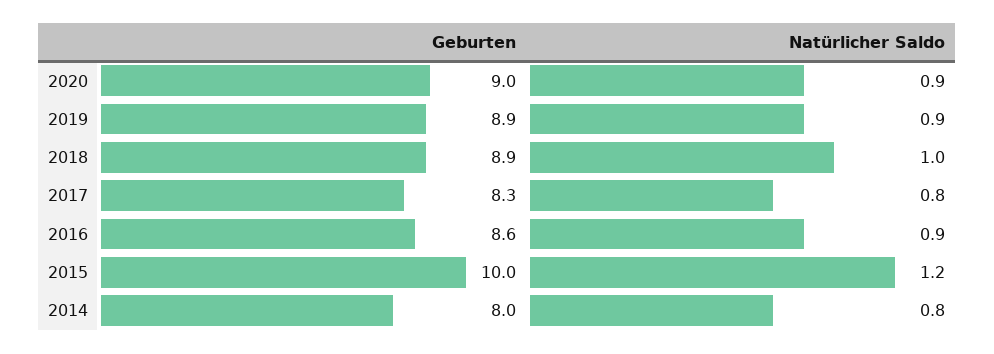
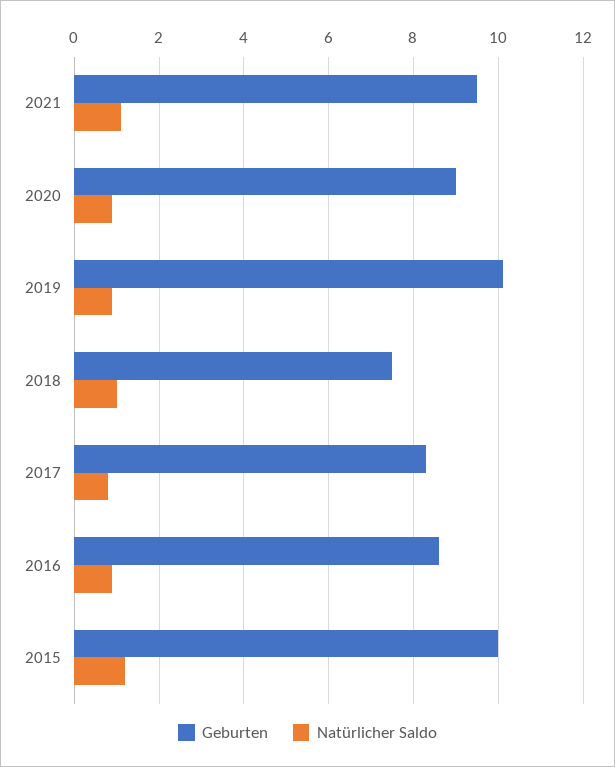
Geburten, 2019: 8.9 -> 10
Geburten, 2018: 8.9 -> 7.5
Geburten, 2014: 8 -> none
Natürlicher Saldo, 2014: 0.8 -> none
Geburten, 2021: none -> 9.5
Natürlicher Saldo, 2021: none -> 1

